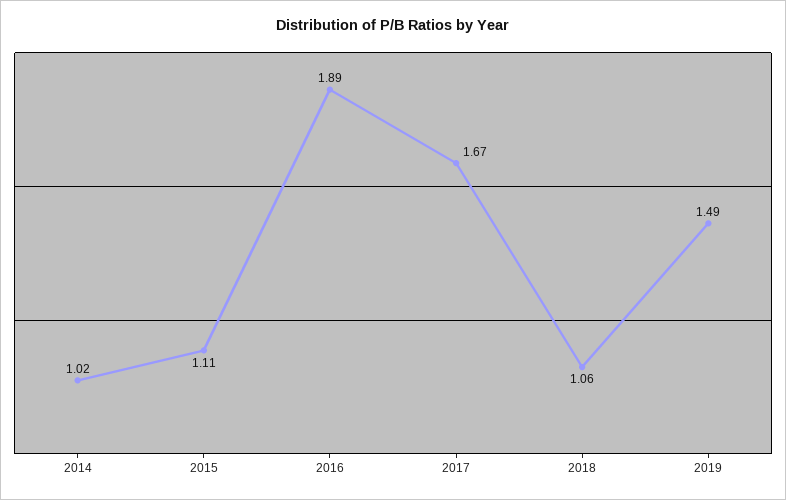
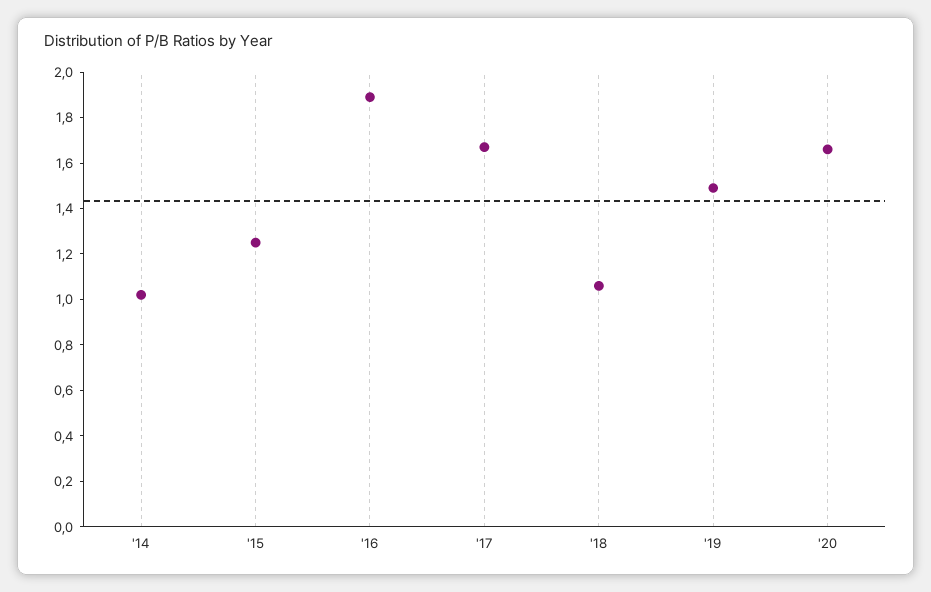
2015: 1.11 -> 1.25
'20: none -> 1.65

